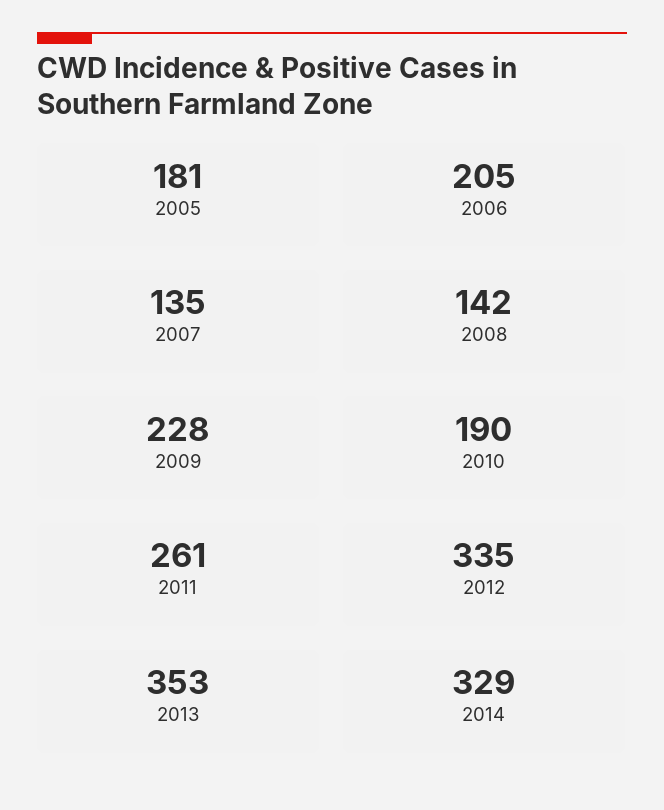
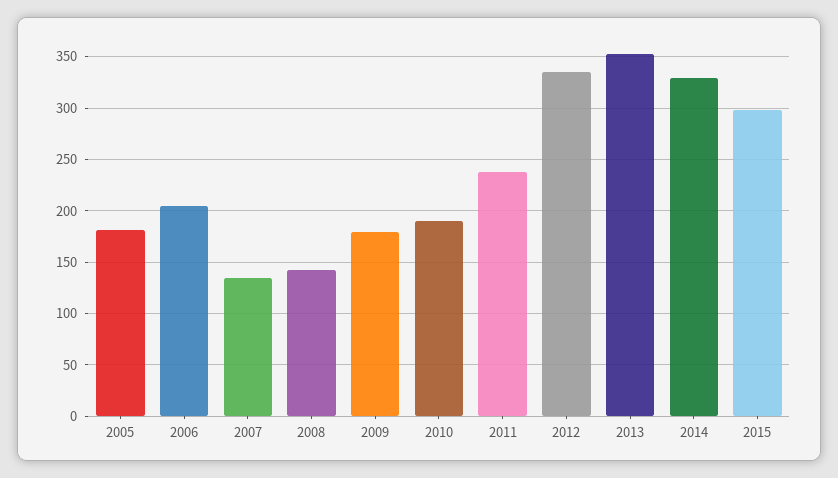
2009: 228 -> 180
2011: 261 -> 240
2015: none -> 300

